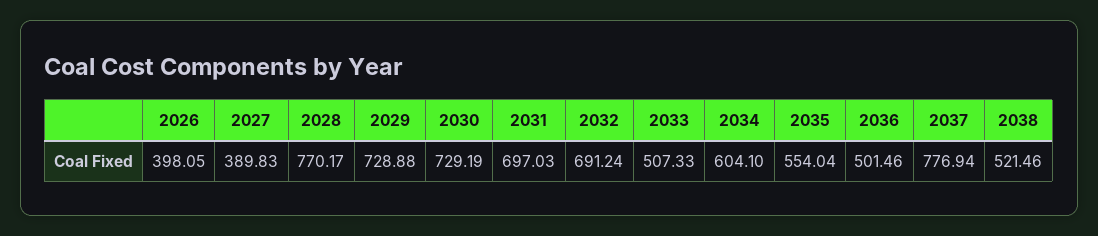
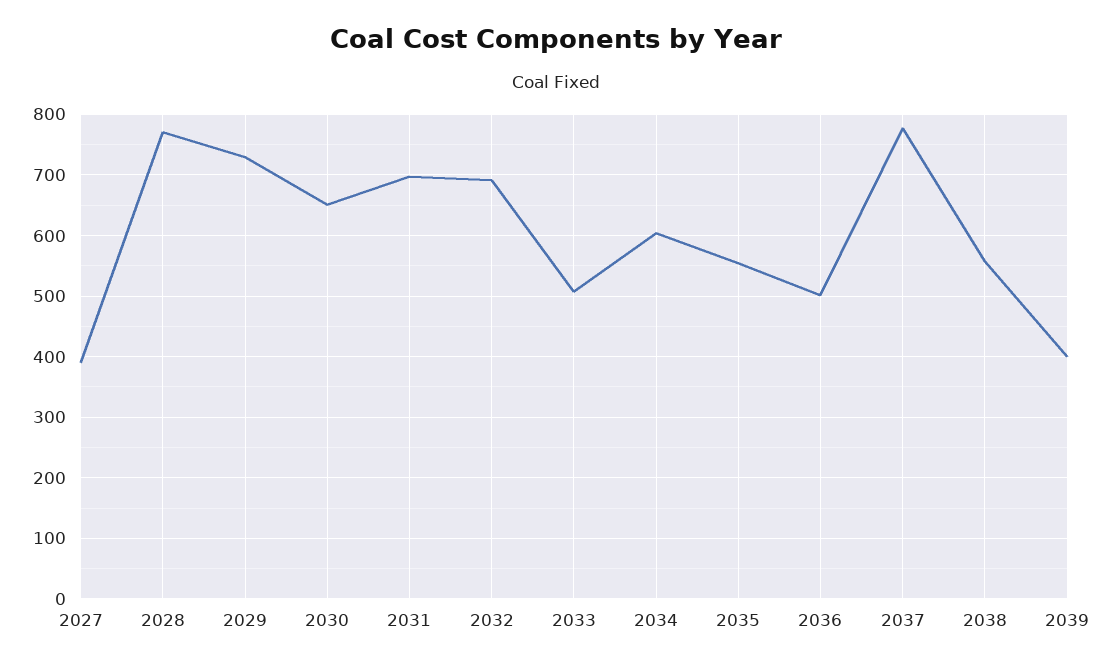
2026: 398.05 -> none
2030: 729.19 -> 650
2038: 521.46 -> 560
2039: none -> 400

